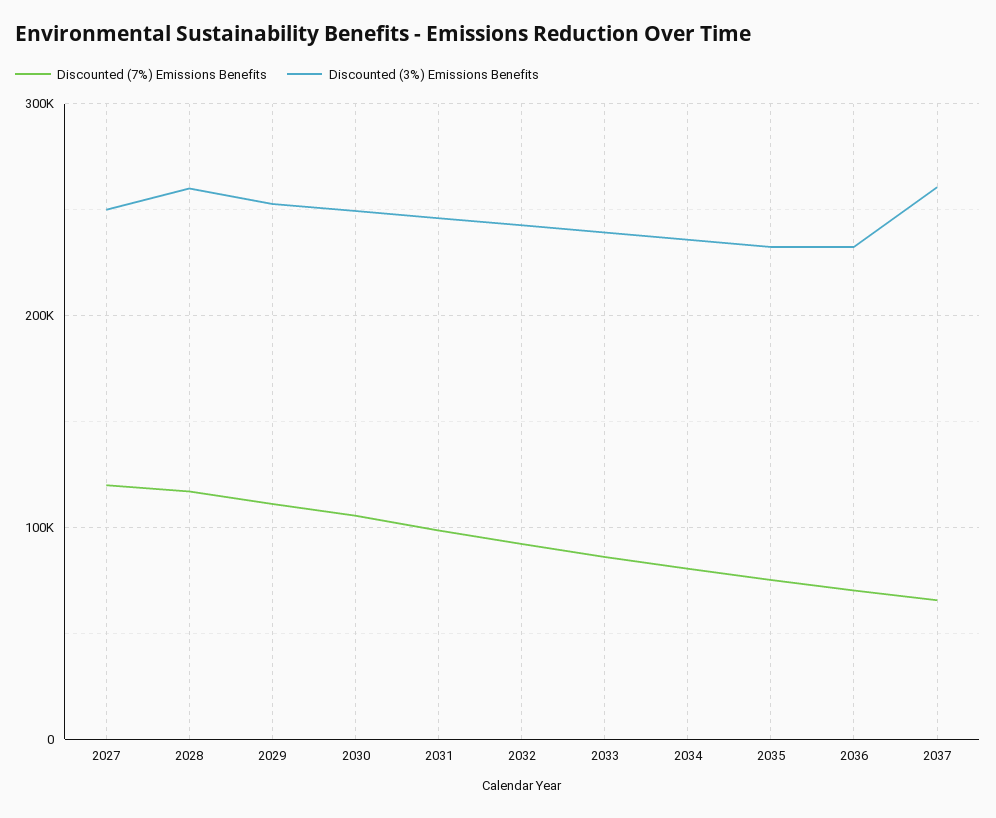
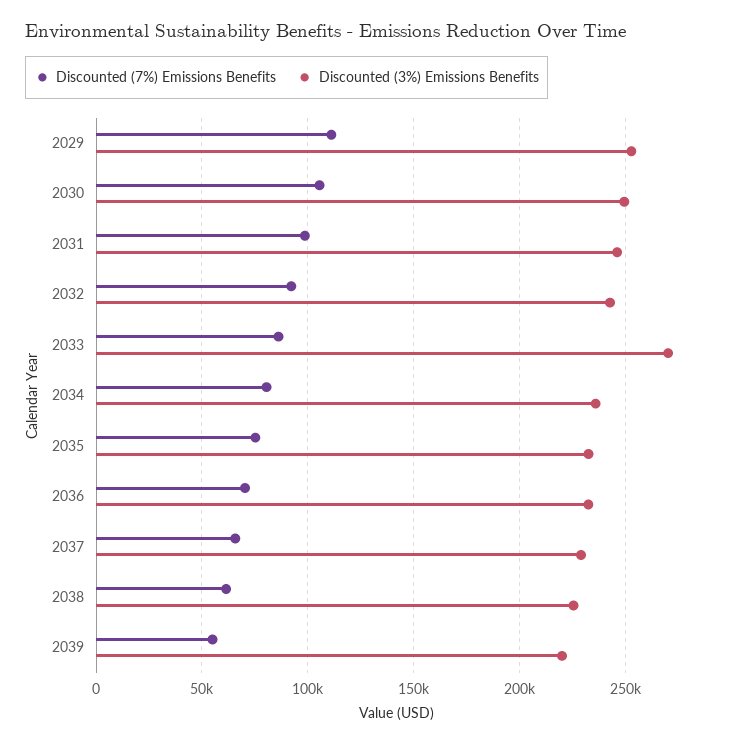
Discounted (7%) Emissions Benefits, 2027: 120000 -> none
Discounted (3%) Emissions Benefits, 2027: 250000 -> none
Discounted (7%) Emissions Benefits, 2028: 120000 -> none
Discounted (3%) Emissions Benefits, 2028: 260000 -> none
Discounted (3%) Emissions Benefits, 2033: 240000 -> 270000
Discounted (3%) Emissions Benefits, 2037: 260000 -> 230000
Discounted (7%) Emissions Benefits, 2038: none -> 60000
Discounted (3%) Emissions Benefits, 2038: none -> 225000
Discounted (7%) Emissions Benefits, 2039: none -> 55000
Discounted (3%) Emissions Benefits, 2039: none -> 220000

